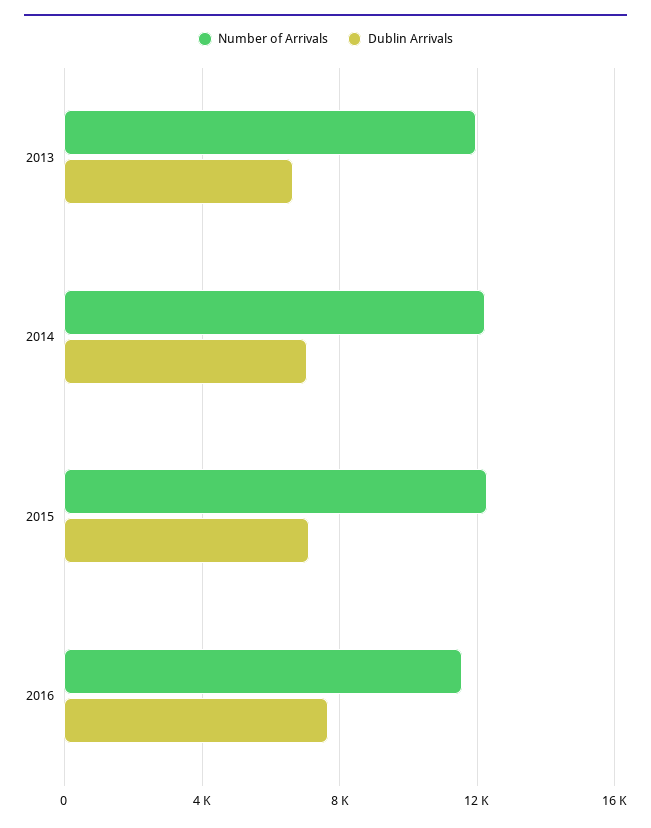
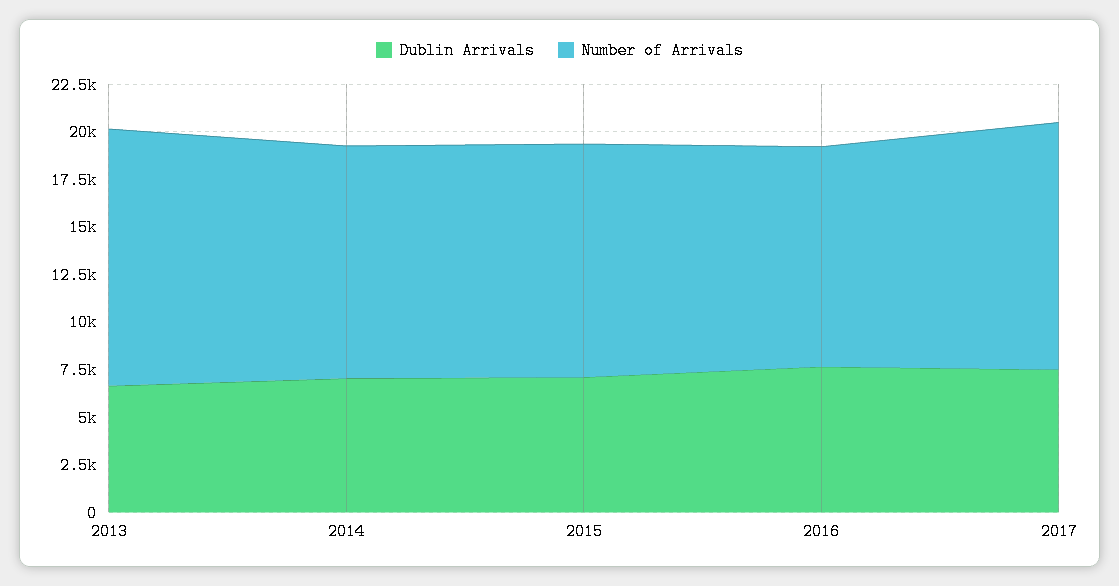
Number of Arrivals, 2013: 12000 -> 13500
Dublin Arrivals, 2017: none -> 7500
Number of Arrivals, 2017: none -> 13000

